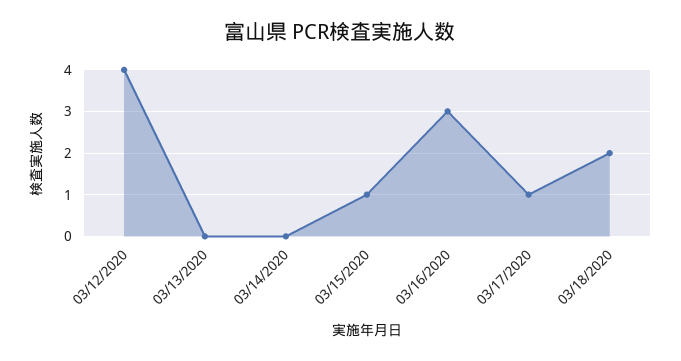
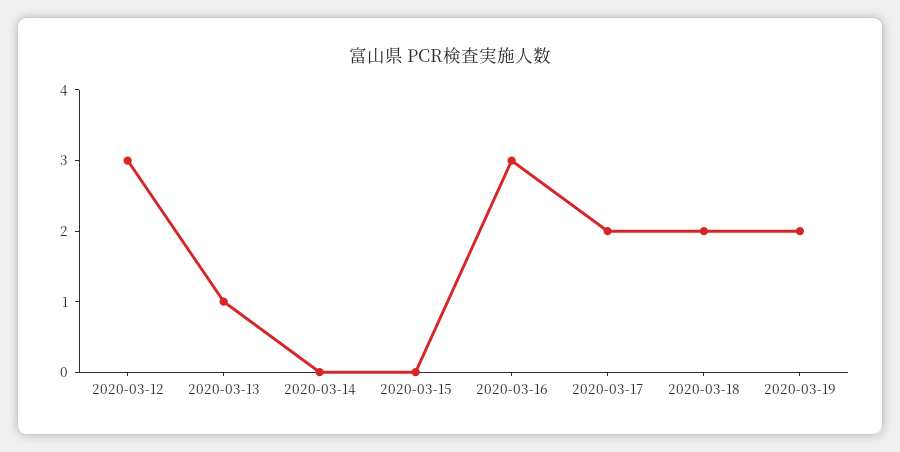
03/12/2020: 4 -> 3
03/13/2020: 0 -> 1
03/15/2020: 1 -> 0
03/17/2020: 1 -> 2
2020-03-19: none -> 2

